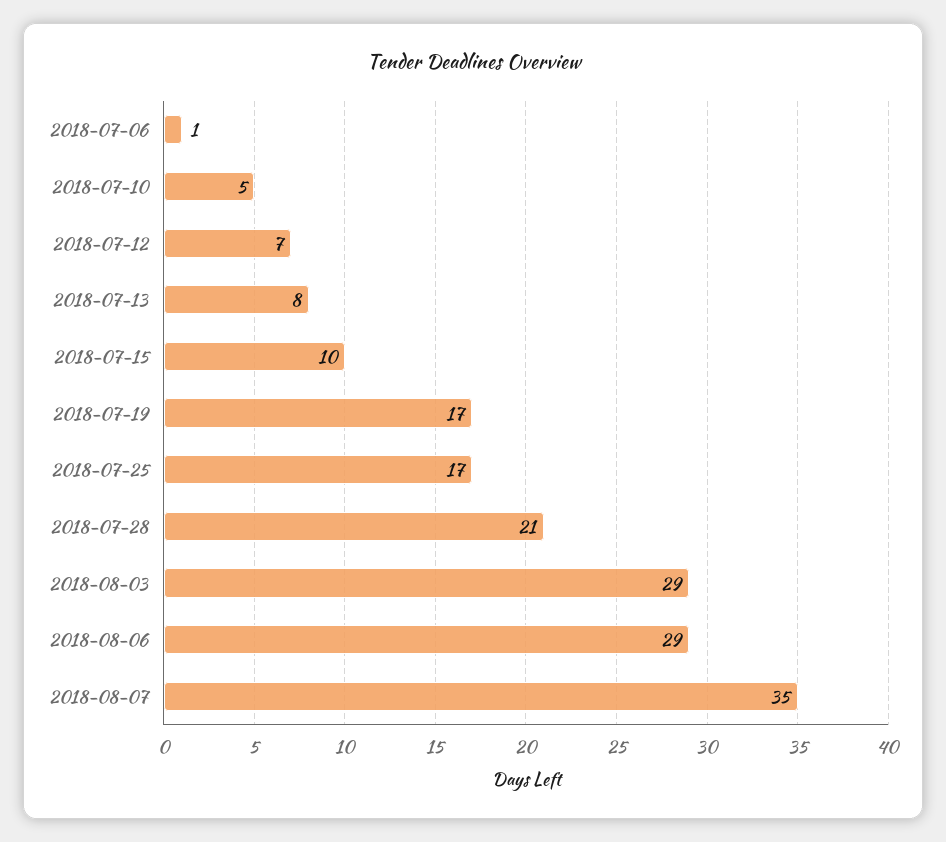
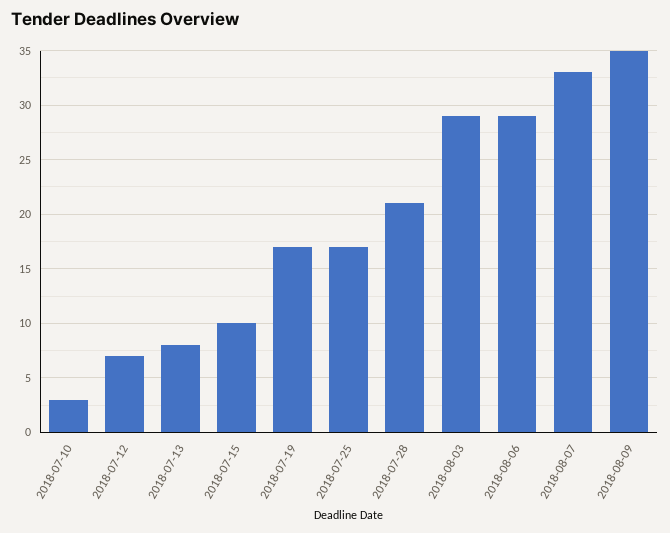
2018-07-06: 1 -> none
2018-07-10: 5 -> 3
2018-08-07: 35 -> 33
2018-08-09: none -> 35

